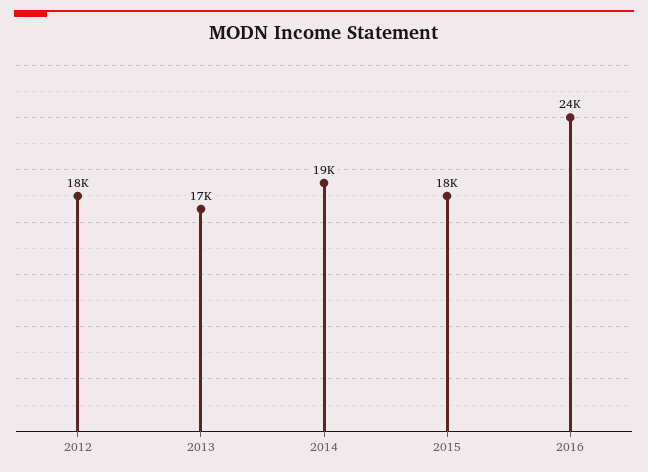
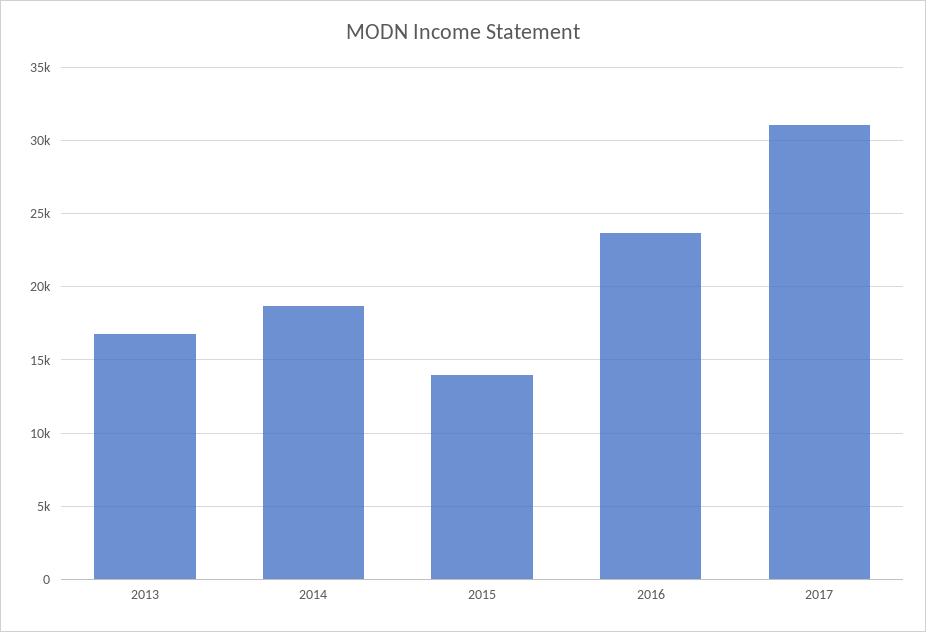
2012: 18000 -> none
2015: 18000 -> 14000
2017: none -> 31000

